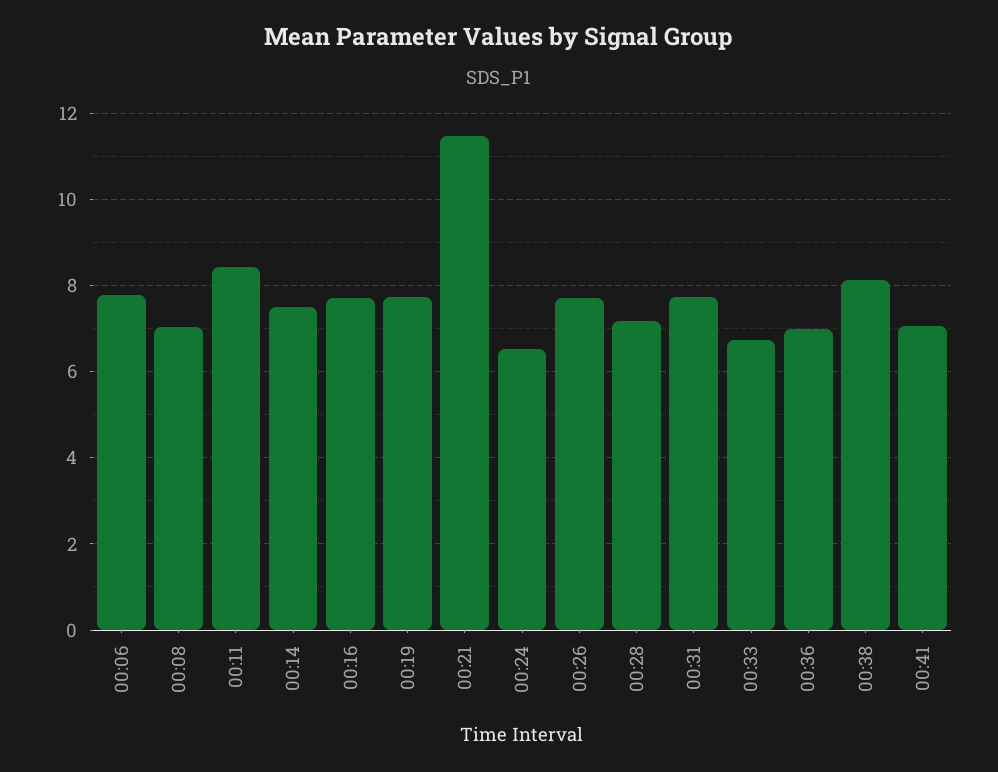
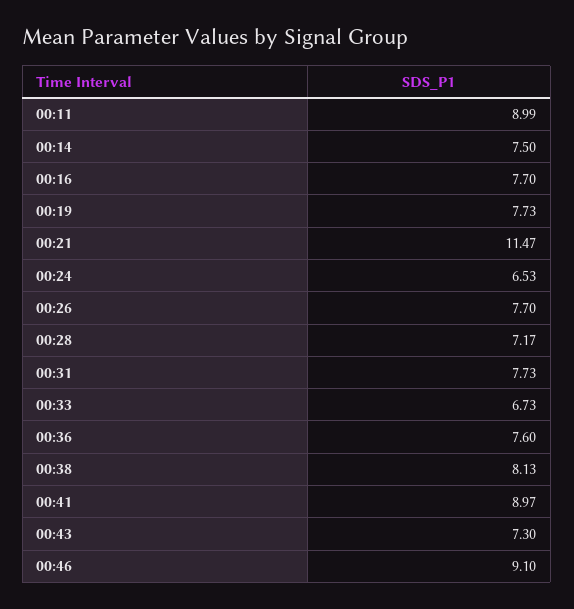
00:06: 7.8 -> none
00:08: 7 -> none
00:11: 8.4 -> 8.99
00:36: 7 -> 7.6
00:41: 7 -> 8.97
00:43: none -> 7.3
00:46: none -> 9.1

